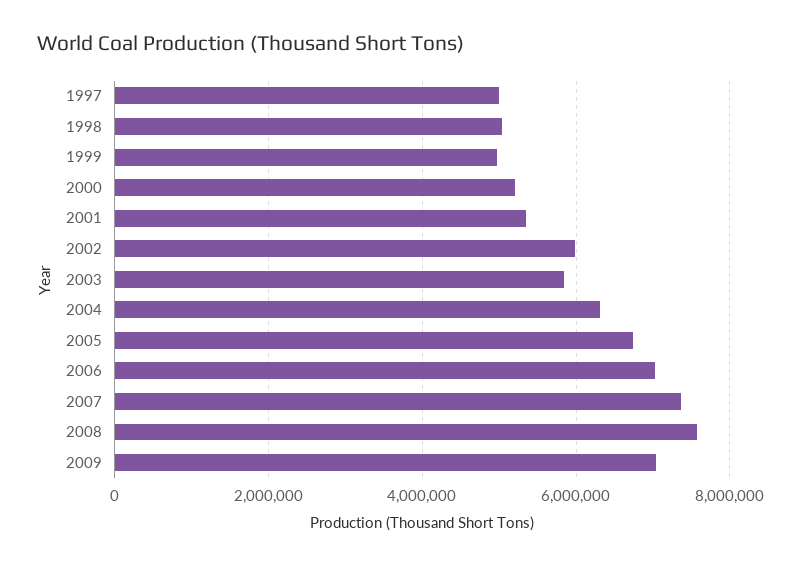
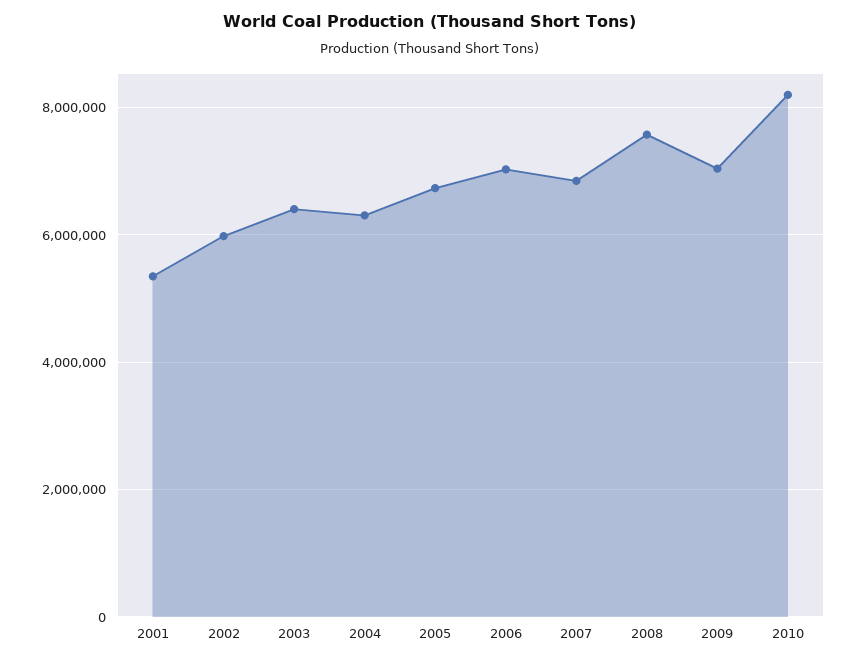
1997: 5000000 -> none
1998: 5000000 -> none
1999: 5000000 -> none
2000: 5200000 -> none
2003: 5800000 -> 6400000
2007: 7400000 -> 6800000
2010: none -> 8200000

